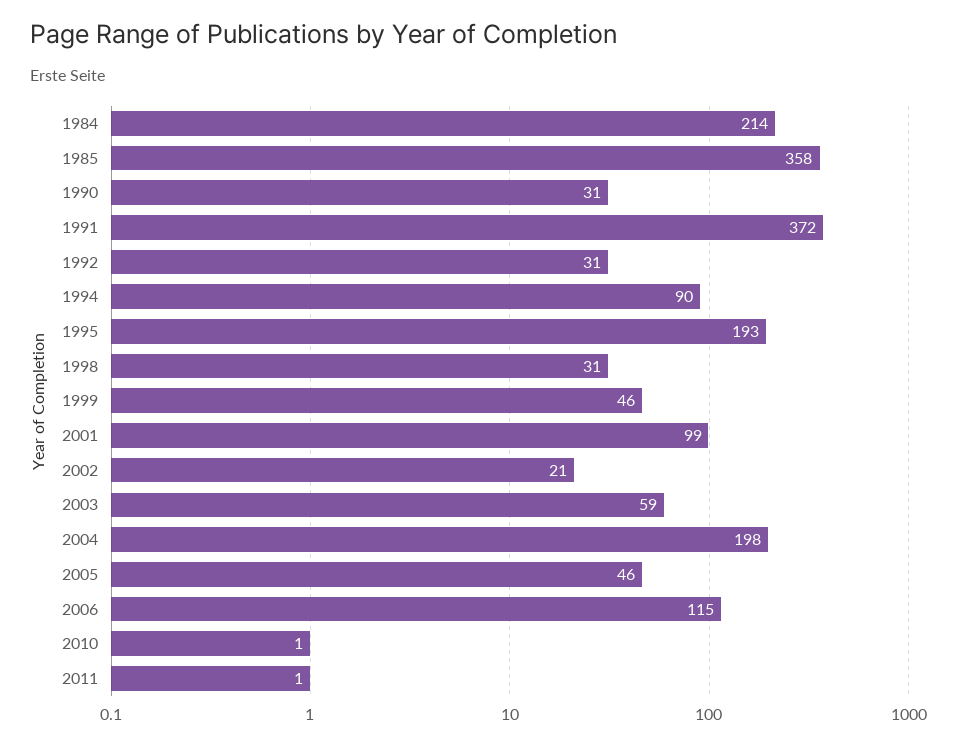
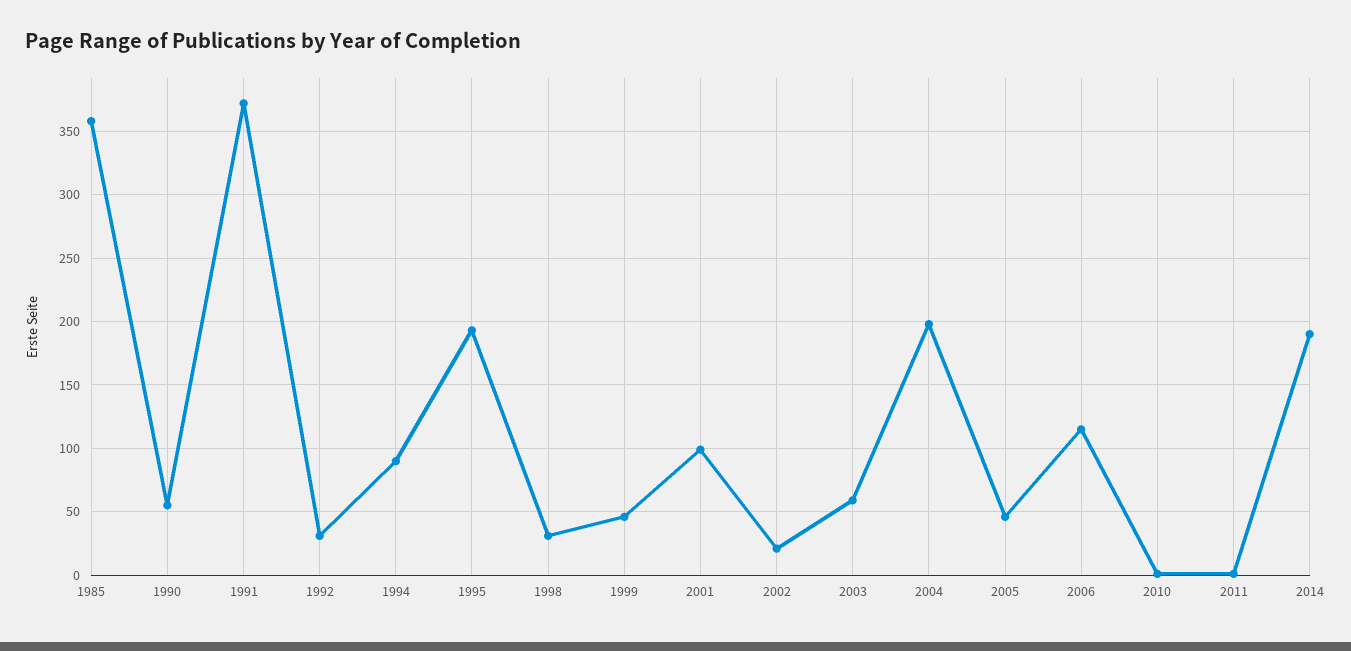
1984: 214 -> none
1990: 31 -> 55
2014: none -> 190

